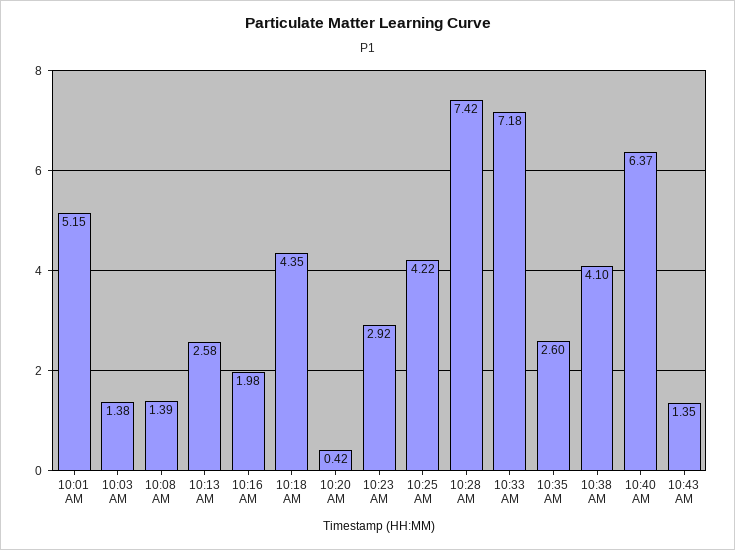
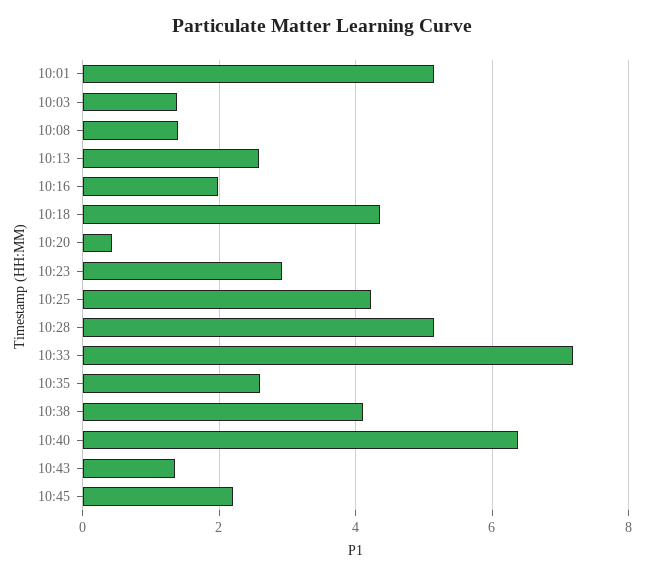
10:28 AM: 7.42 -> 5.2
10:45: none -> 2.2

